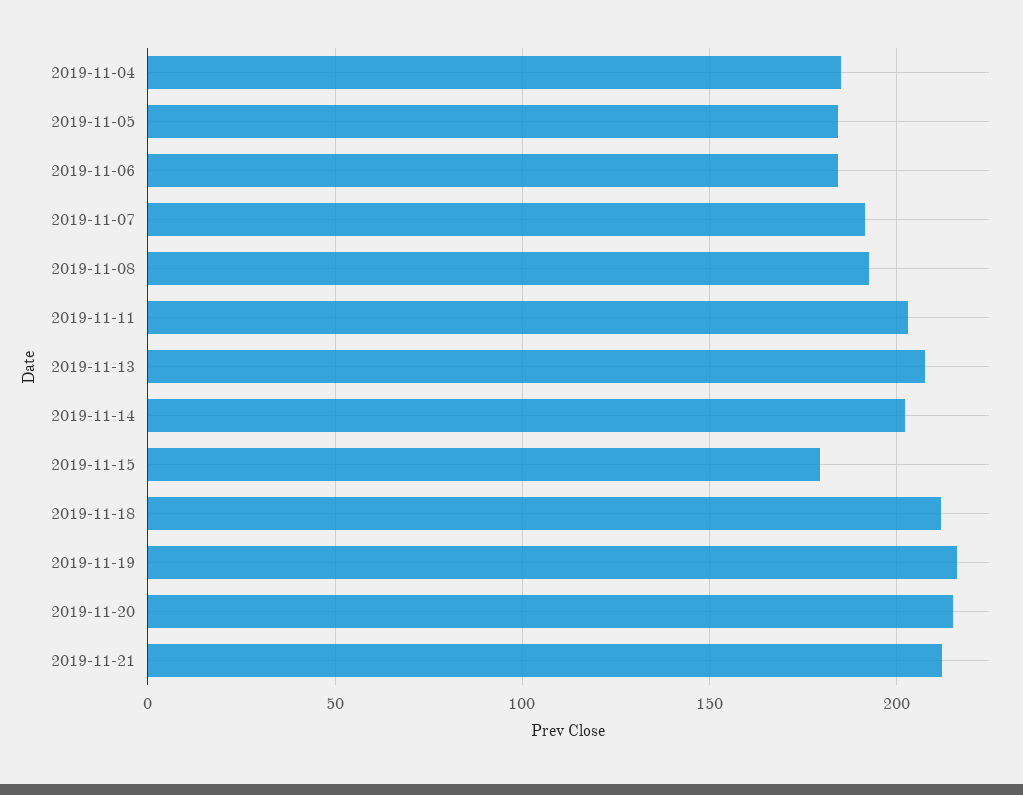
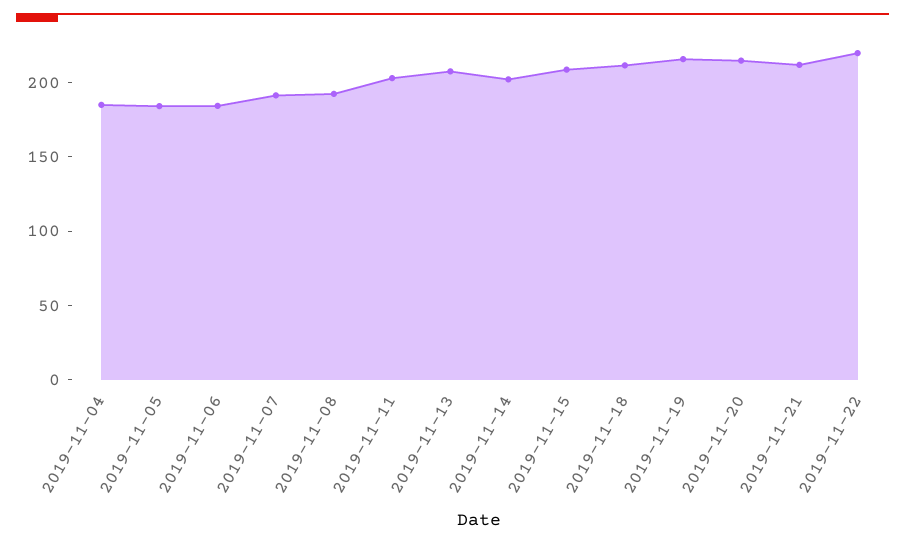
2019-11-15: 180 -> 210
2019-11-22: none -> 220

